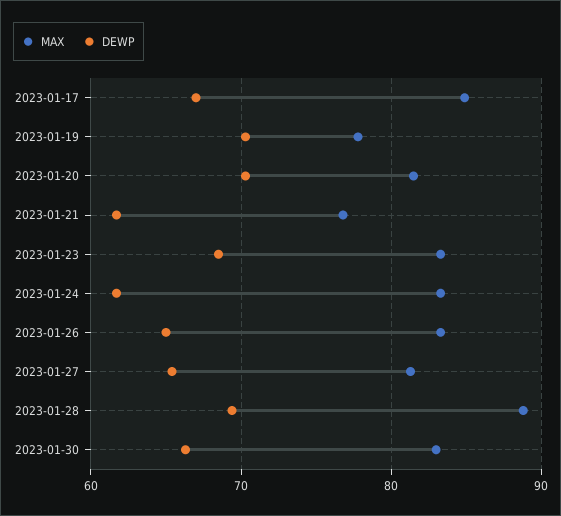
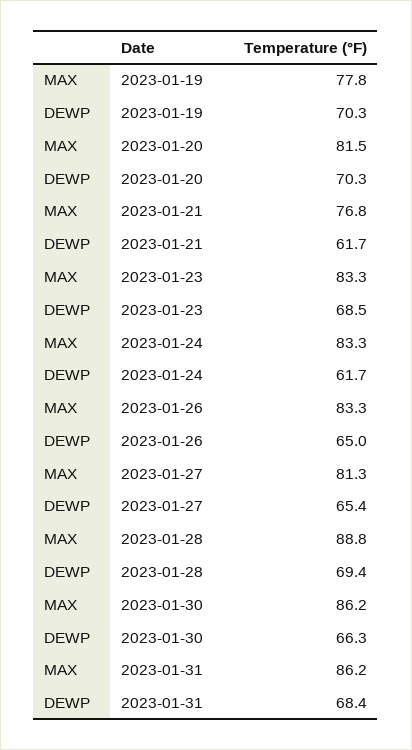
MAX, 2023-01-17: 85 -> none
DEWP, 2023-01-17: 67 -> none
MAX, 2023-01-30: 83 -> 86.2
MAX, 2023-01-31: none -> 86.2
DEWP, 2023-01-31: none -> 68.4

